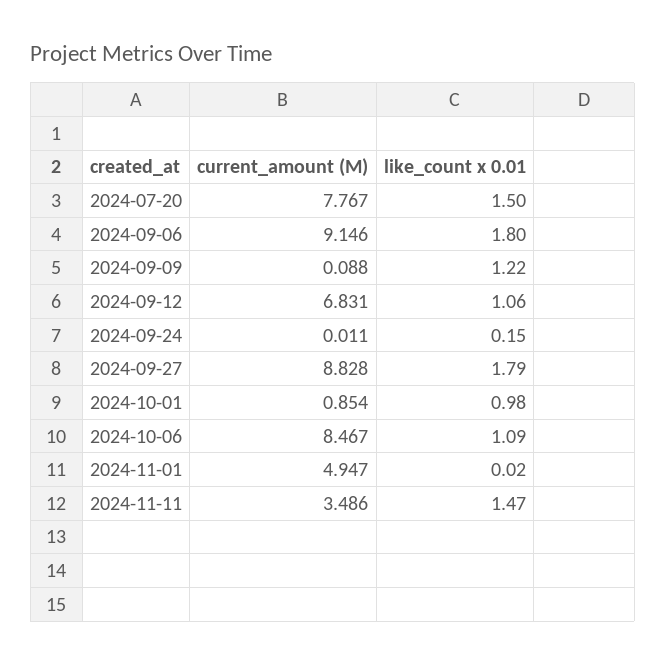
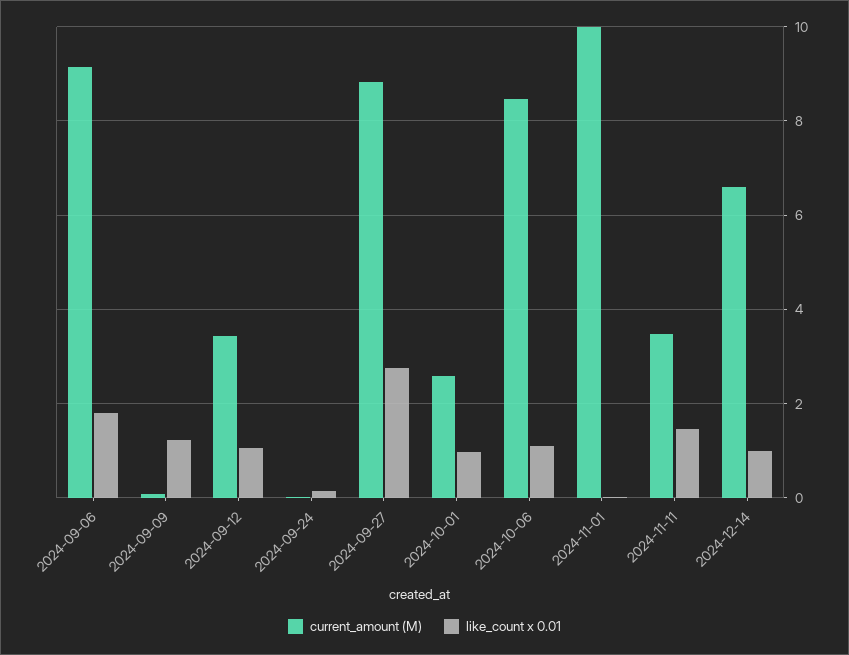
current_amount (M), 2024-07-20: 7.767 -> none
like_count x 0.01, 2024-07-20: 1.5 -> none
current_amount (M), 2024-09-12: 6.831 -> 3.4
like_count x 0.01, 2024-09-27: 1.79 -> 2.8
current_amount (M), 2024-10-01: 0.854 -> 2.6
current_amount (M), 2024-11-01: 4.947 -> 10
current_amount (M), 2024-12-14: none -> 6.6
like_count x 0.01, 2024-12-14: none -> 1

